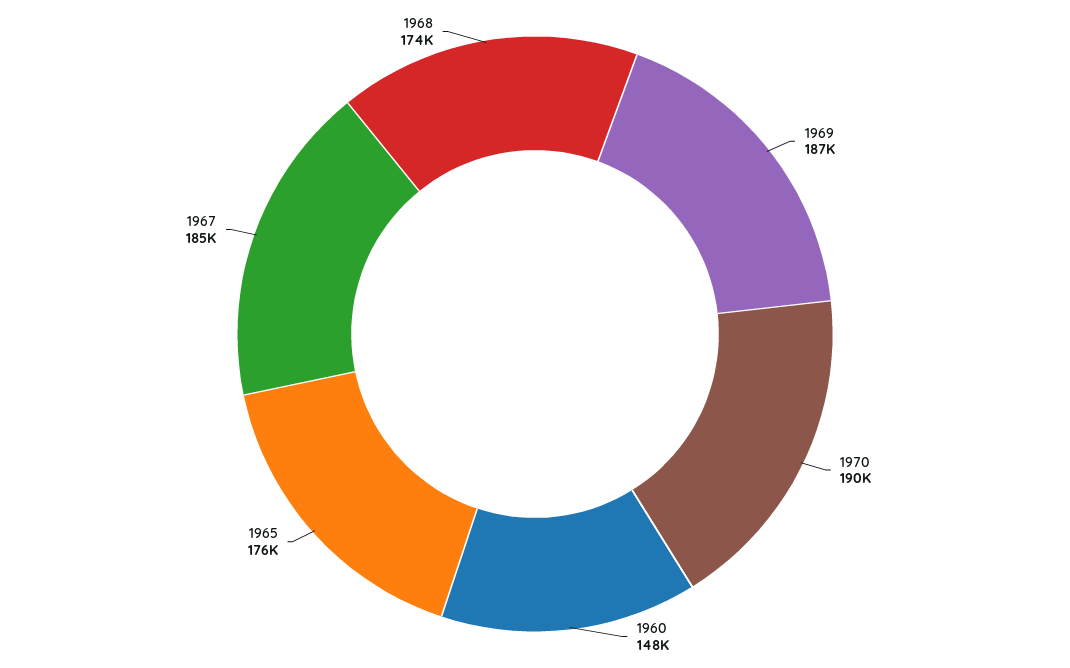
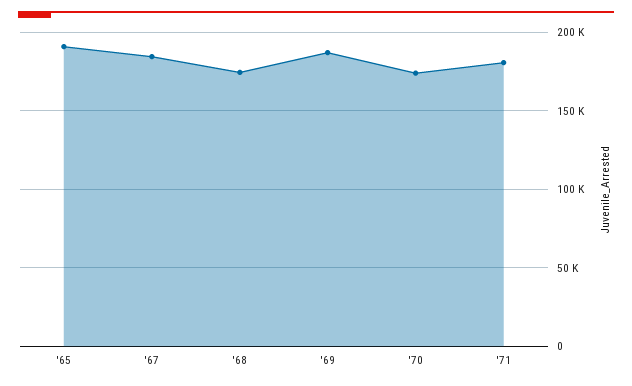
1970: 190000 -> 175000
1960: 148000 -> none
1965: 176000 -> 190000
'71: none -> 180000

